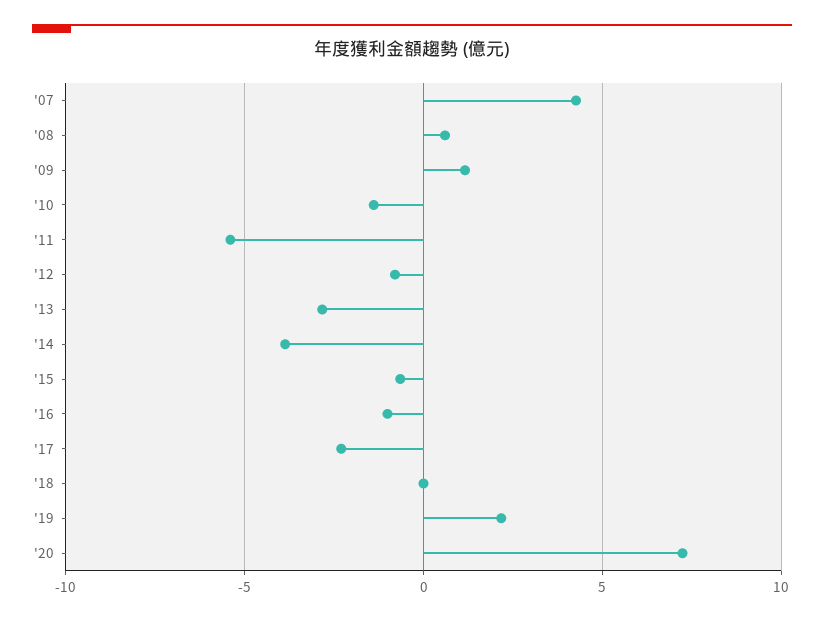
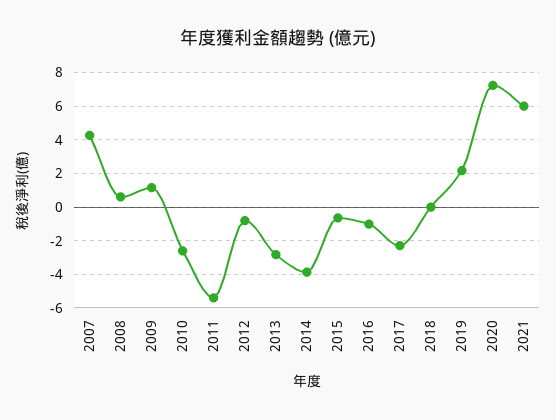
'10: -1.5 -> -2.5
2021: none -> 6

